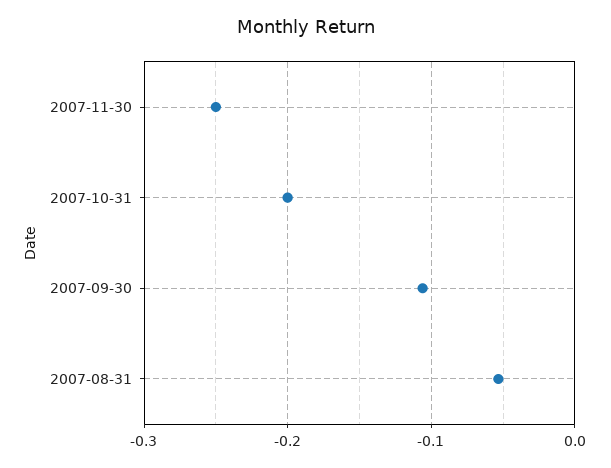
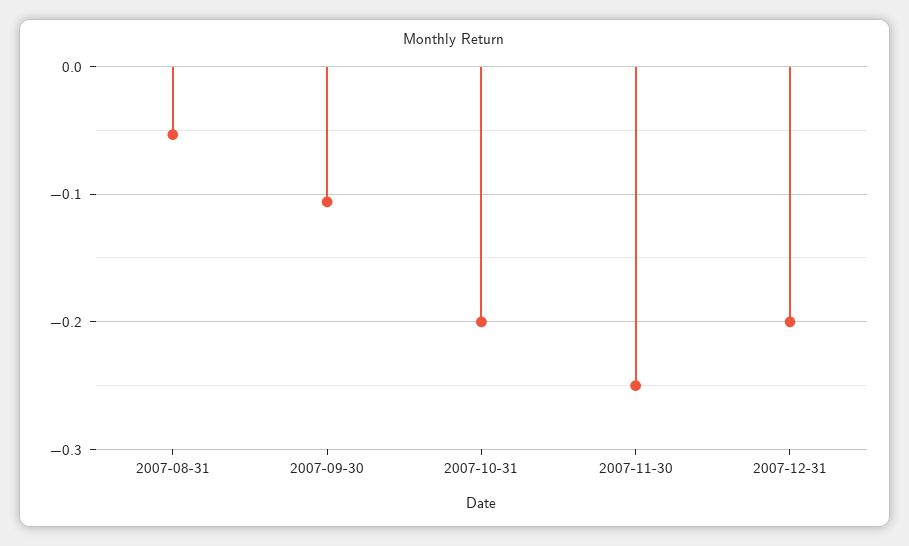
2007-12-31: none -> -0.2

